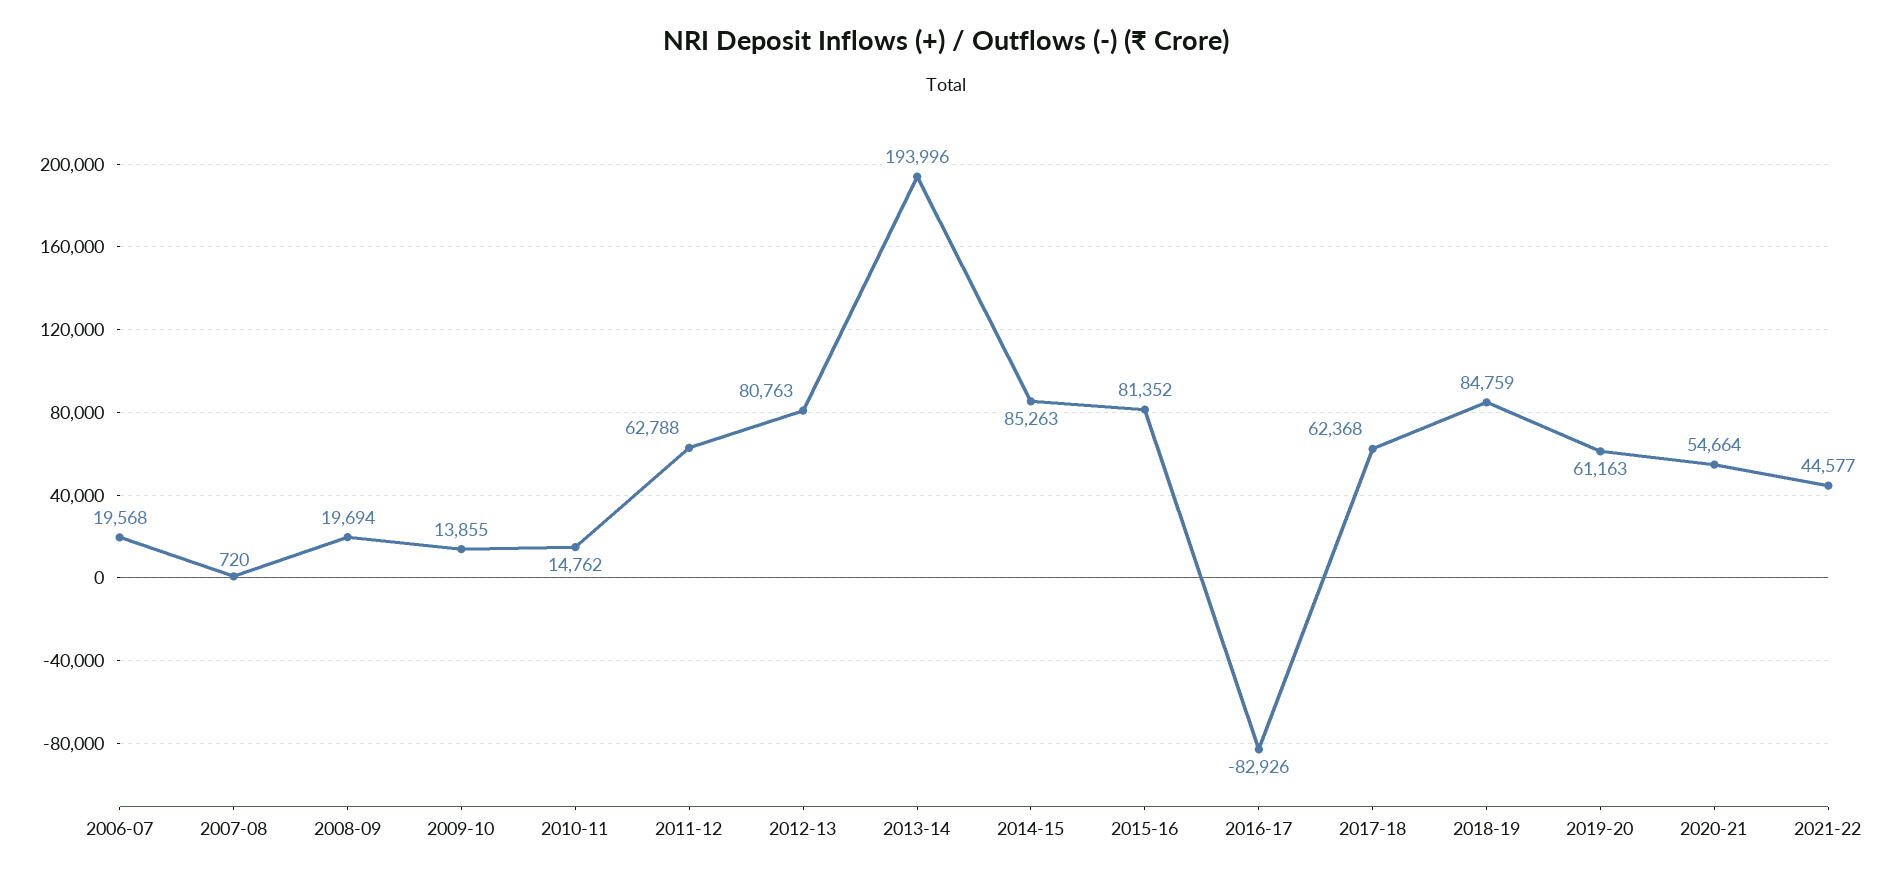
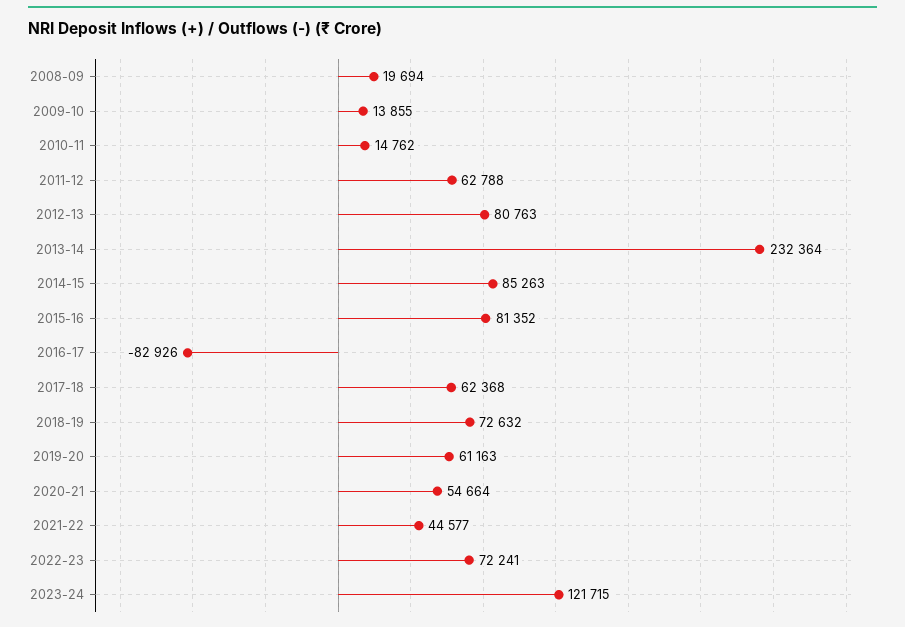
2006-07: 19568 -> none
2007-08: 720 -> none
2013-14: 193996 -> 232364
2018-19: 84759 -> 72632
2022-23: none -> 72241
2023-24: none -> 121715

